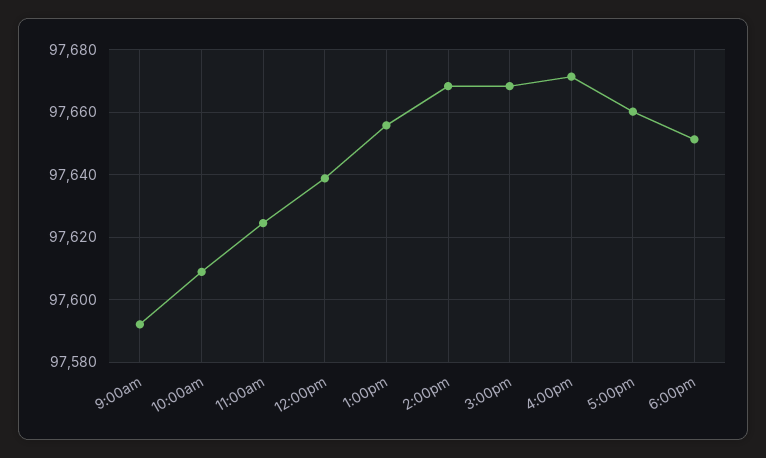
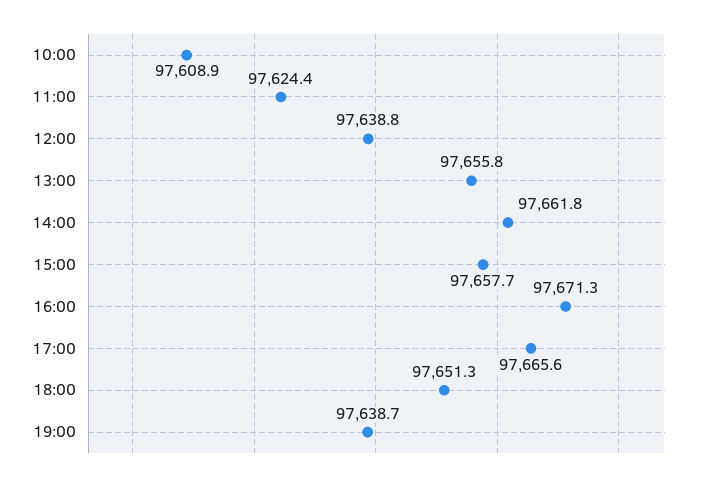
9:00am: 97592 -> none
2:00pm: 97668 -> 97661.8
3:00pm: 97668 -> 97657.7
5:00pm: 97660 -> 97665.6
19:00: none -> 97638.7

